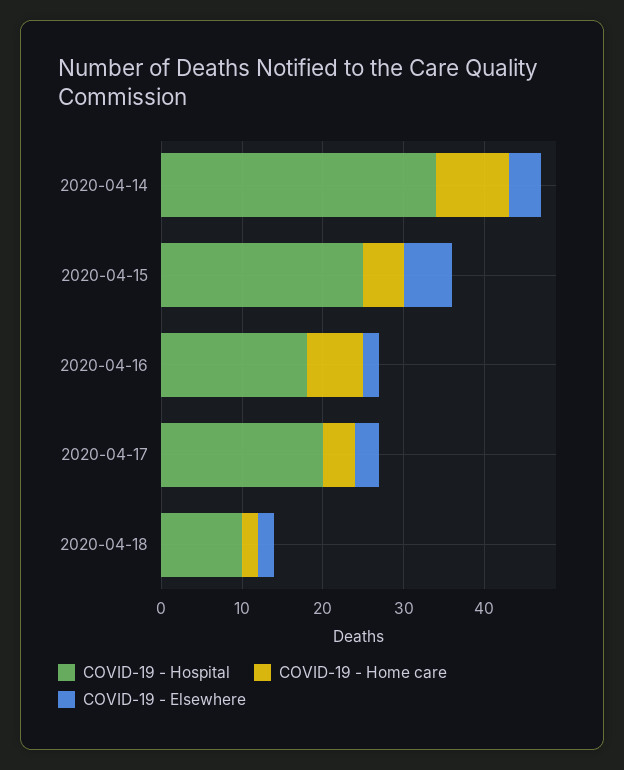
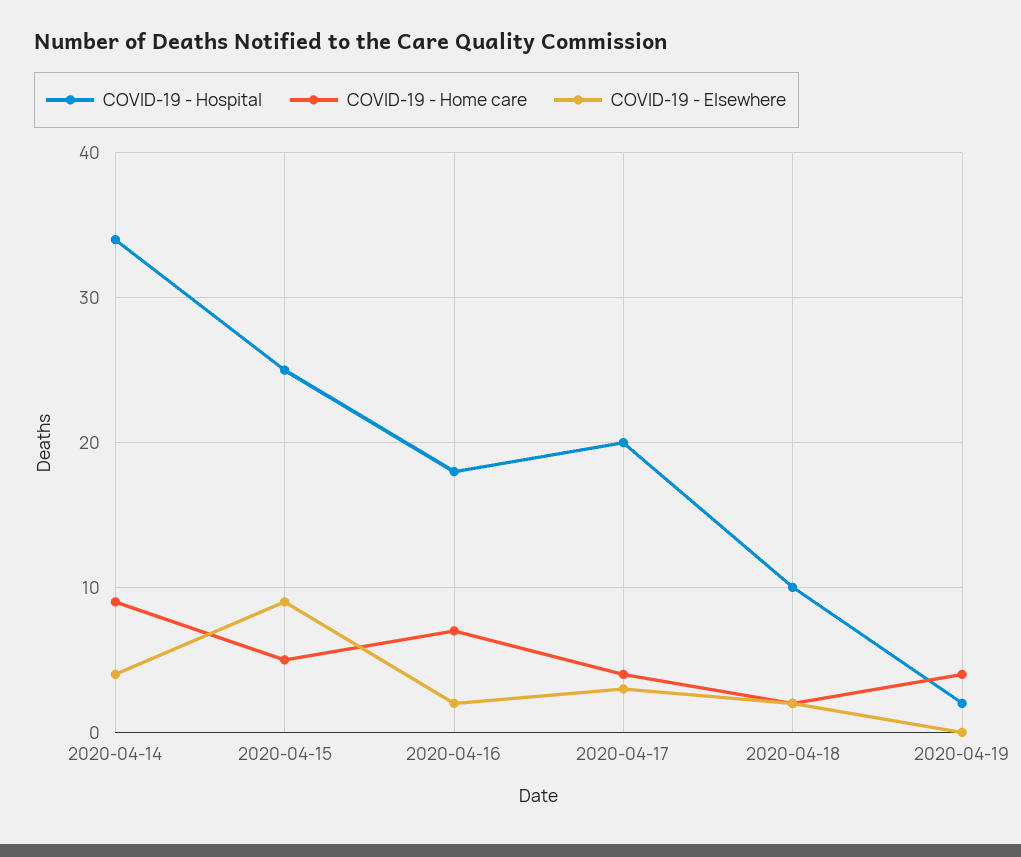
COVID-19 - Elsewhere, 2020-04-15: 6 -> 9
COVID-19 - Hospital, 2020-04-19: none -> 2
COVID-19 - Home care, 2020-04-19: none -> 4
COVID-19 - Elsewhere, 2020-04-19: none -> 0

